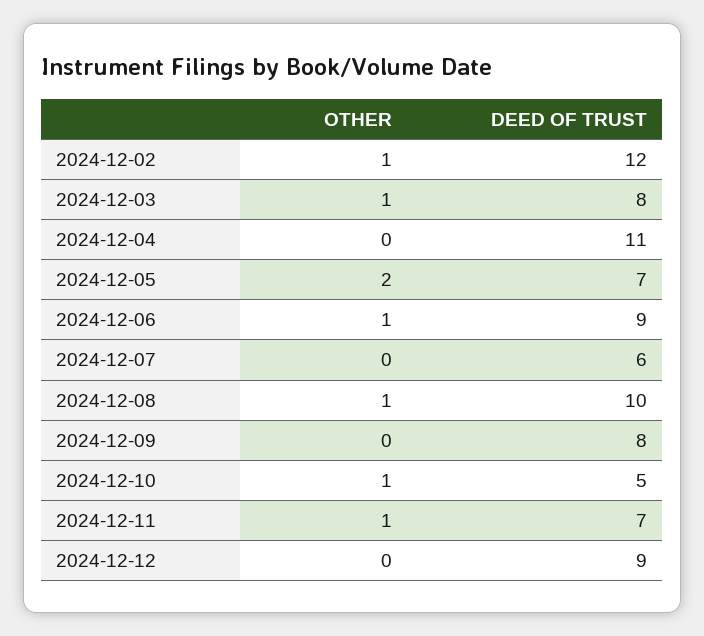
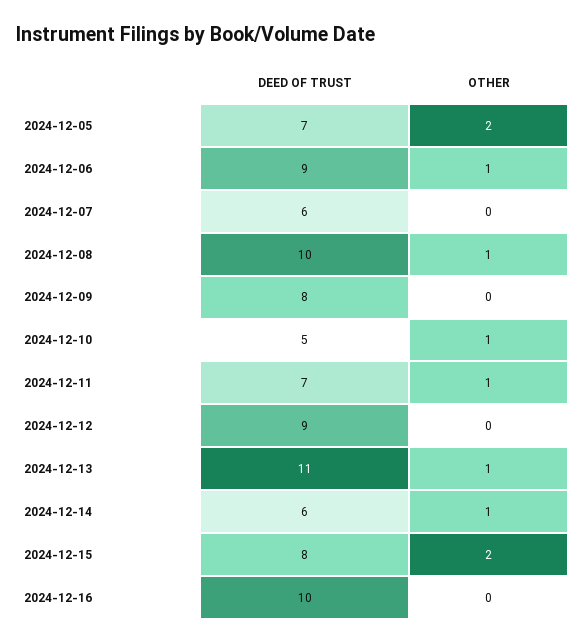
OTHER, 2024-12-02: 1 -> none
DEED OF TRUST, 2024-12-02: 12 -> none
OTHER, 2024-12-03: 1 -> none
DEED OF TRUST, 2024-12-03: 8 -> none
OTHER, 2024-12-04: 0 -> none
DEED OF TRUST, 2024-12-04: 11 -> none
DEED OF TRUST, 2024-12-13: none -> 11
OTHER, 2024-12-13: none -> 1
DEED OF TRUST, 2024-12-14: none -> 6
OTHER, 2024-12-14: none -> 1
DEED OF TRUST, 2024-12-15: none -> 8
OTHER, 2024-12-15: none -> 2
DEED OF TRUST, 2024-12-16: none -> 10
OTHER, 2024-12-16: none -> 0

